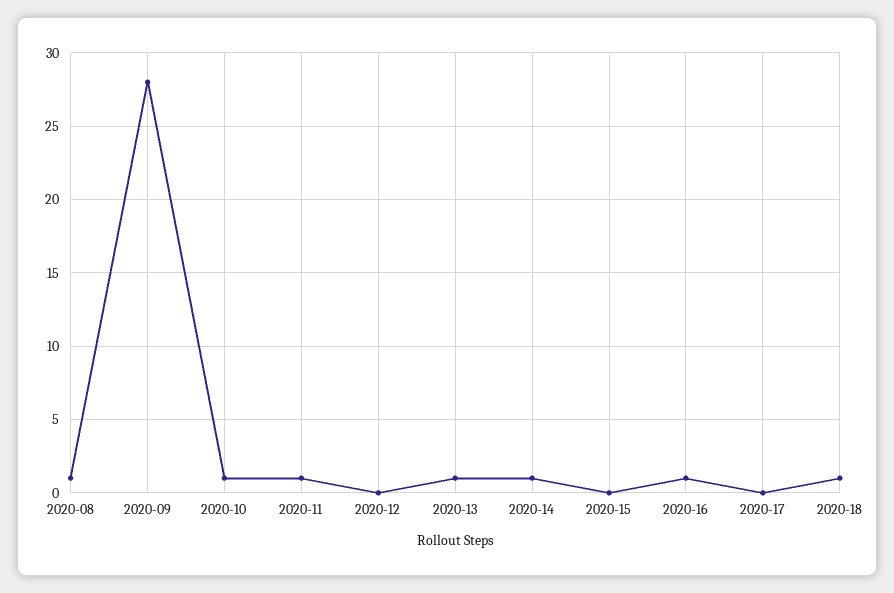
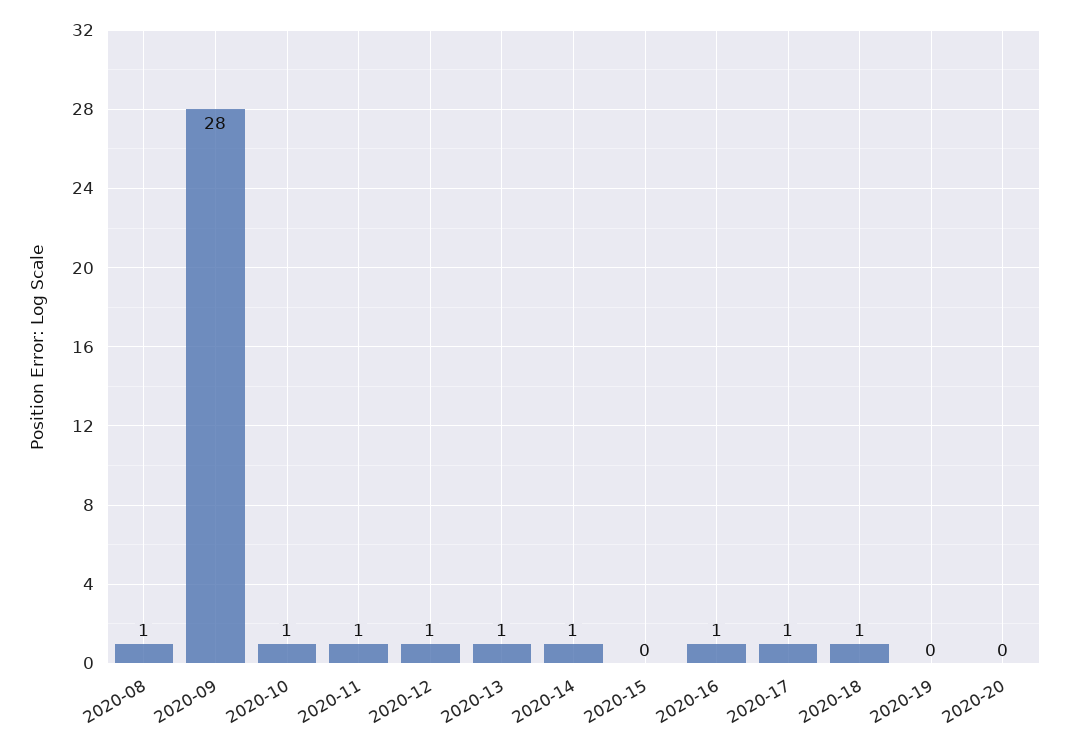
2020-12: 0 -> 1
2020-17: 0 -> 1
2020-19: none -> 0
2020-20: none -> 0

